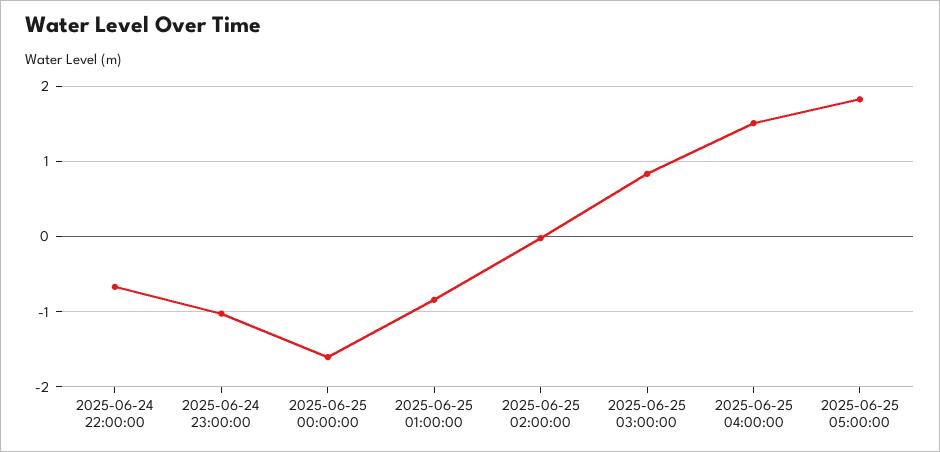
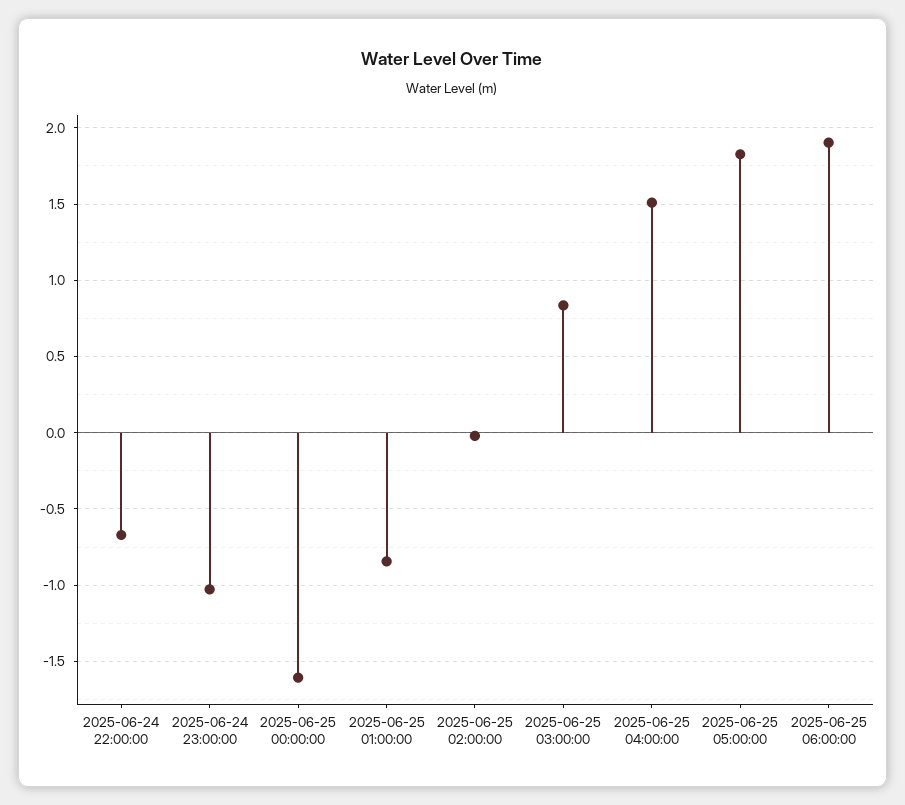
2025-06-25 06:00:00: none -> 1.9

